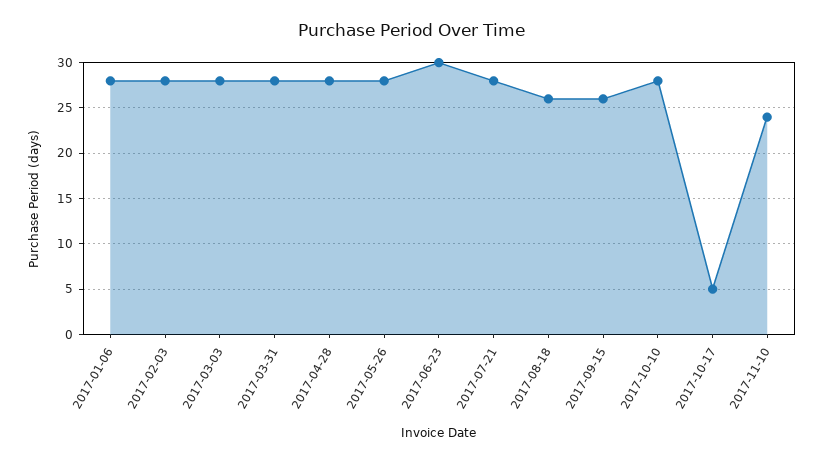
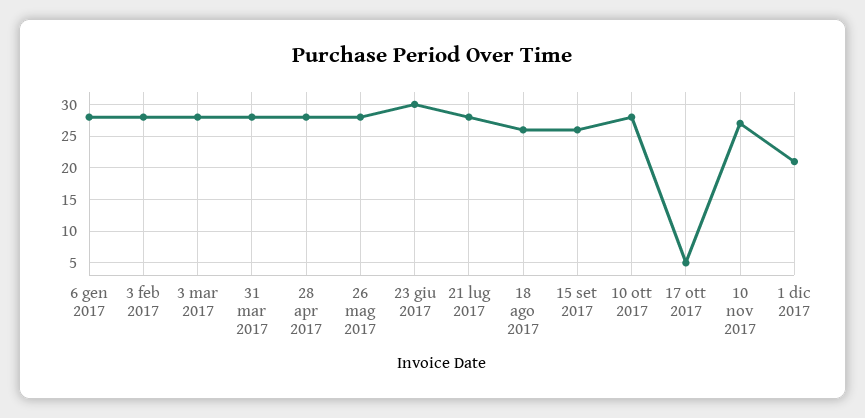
2017-11-10: 24 -> 27
1 dic 2017: none -> 21

